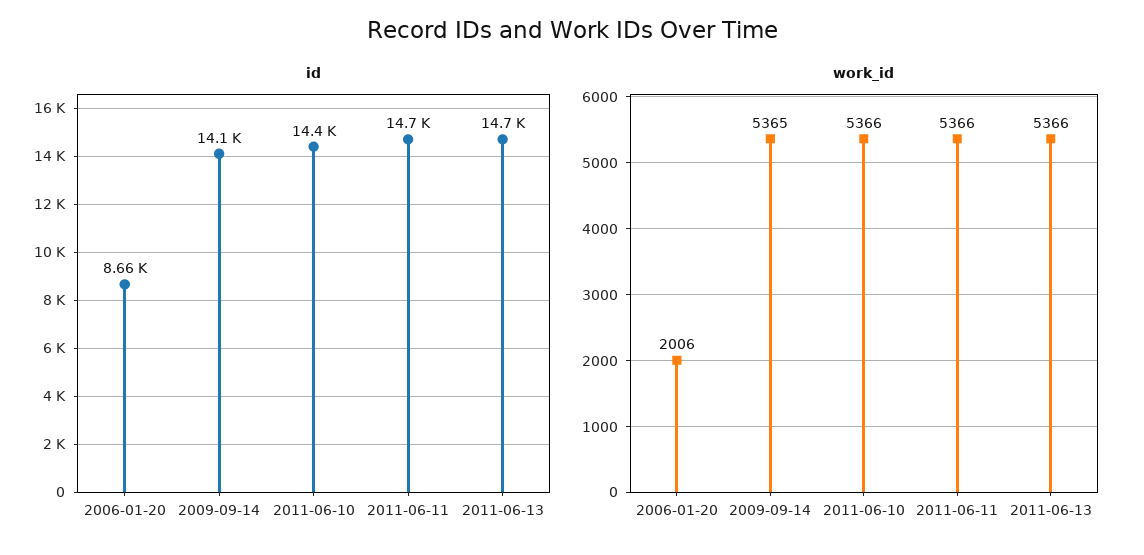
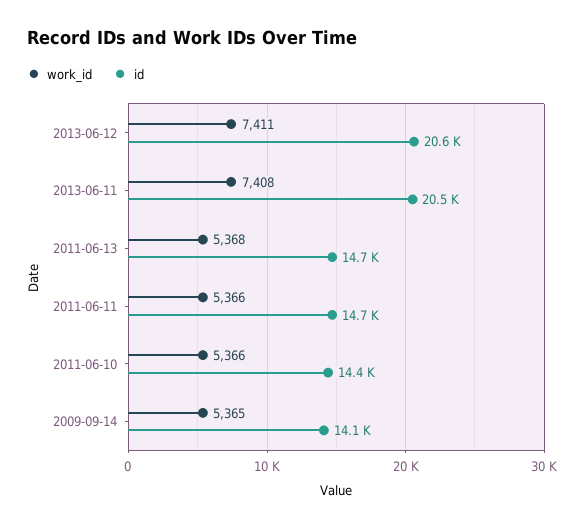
id, 2006-01-20: 8660 -> none
work_id, 2006-01-20: 2006 -> none
work_id, 2011-06-13: 5366 -> 5368
work_id, 2013-06-12: none -> 7411
id, 2013-06-12: none -> 20600
work_id, 2013-06-11: none -> 7408
id, 2013-06-11: none -> 20500

